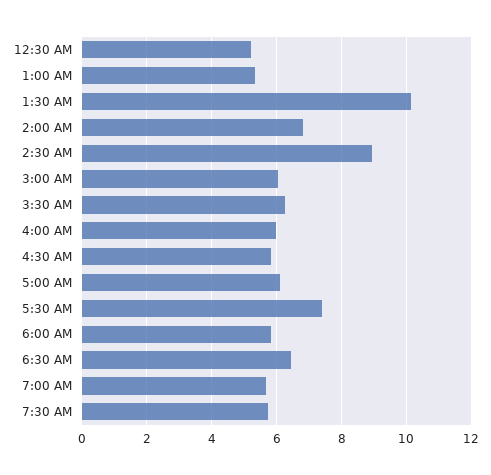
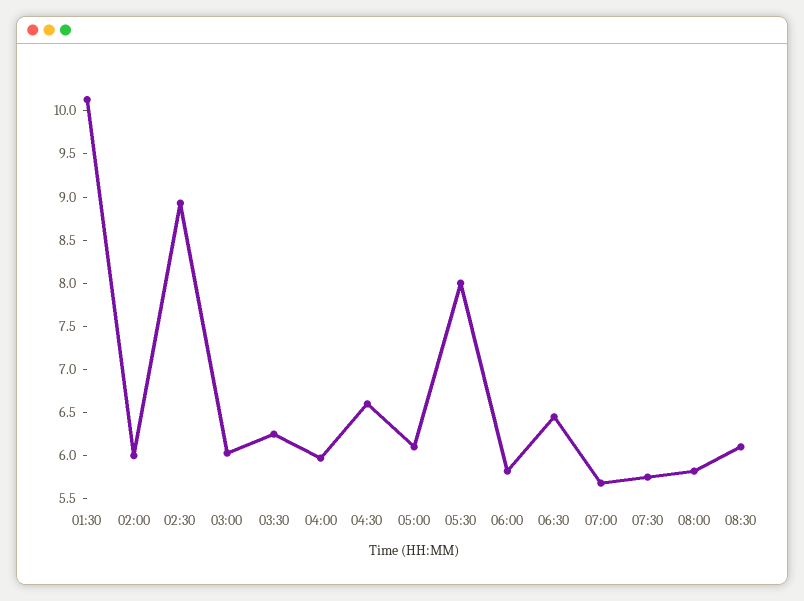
12:30 AM: 5.2 -> none
1:00 AM: 5.4 -> none
2:00 AM: 6.8 -> 6
4:30 AM: 5.8 -> 6.6
5:30 AM: 7.4 -> 8
08:00: none -> 5.8
08:30: none -> 6.1

